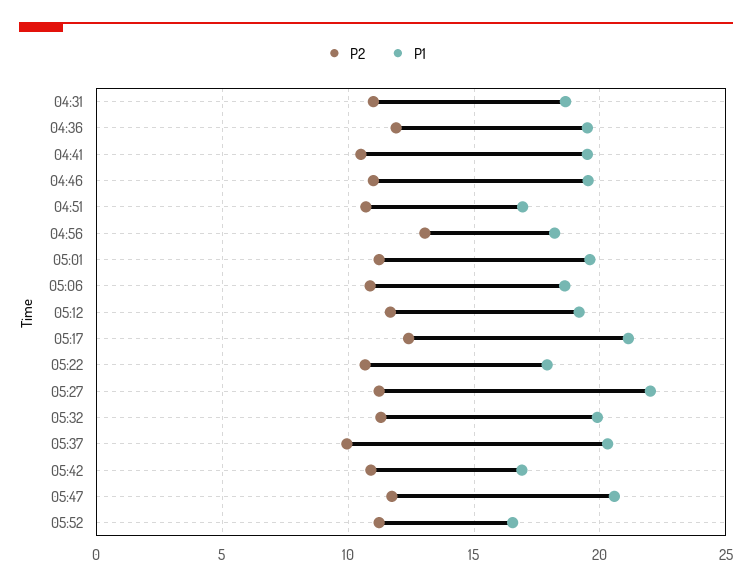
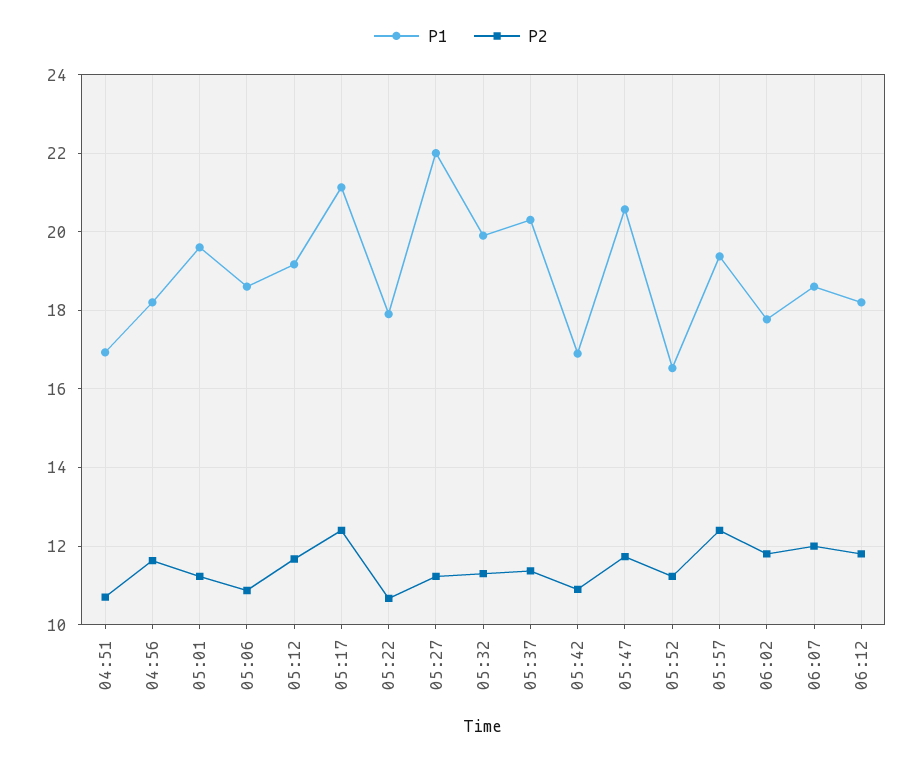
P2, 04:31: 11 -> none
P1, 04:31: 18.5 -> none
P2, 04:36: 12 -> none
P1, 04:36: 19.5 -> none
P2, 04:41: 10.5 -> none
P1, 04:41: 19.5 -> none
P2, 04:46: 11 -> none
P1, 04:46: 19.5 -> none
P2, 04:56: 13 -> 11.6
P2, 05:37: 10 -> 11.4
P1, 05:57: none -> 19.4
P2, 05:57: none -> 12.4
P1, 06:02: none -> 17.8
P2, 06:02: none -> 11.8
P1, 06:07: none -> 18.6
P2, 06:07: none -> 12
P1, 06:12: none -> 18.2
P2, 06:12: none -> 11.8

